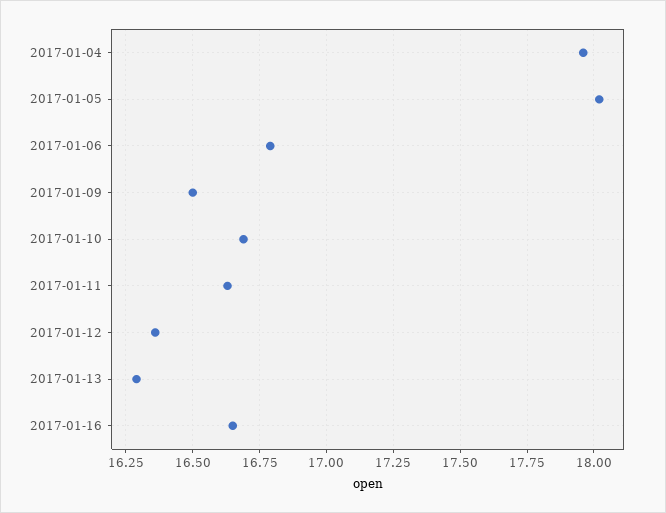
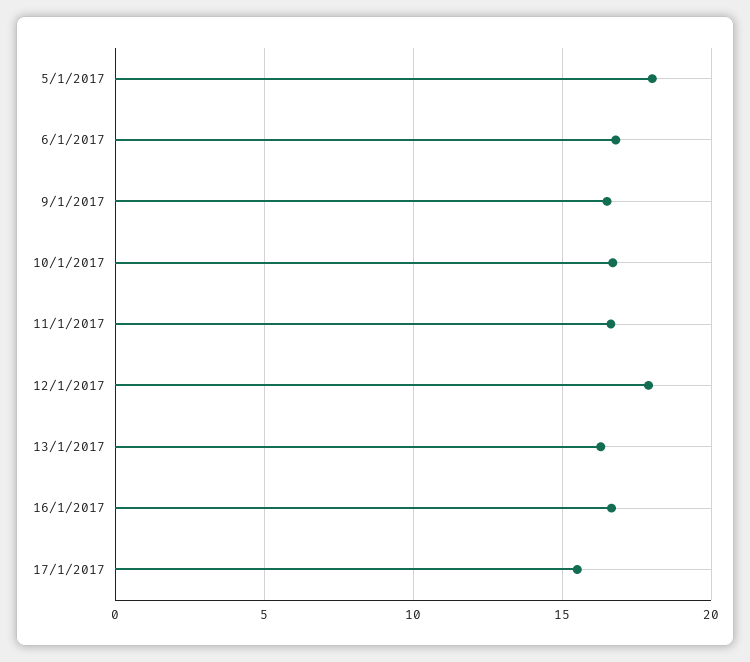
2017-01-04: 17.95 -> none
2017-01-12: 16.35 -> 18
17/1/2017: none -> 15.5

